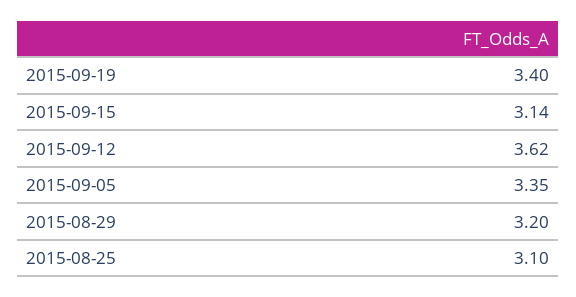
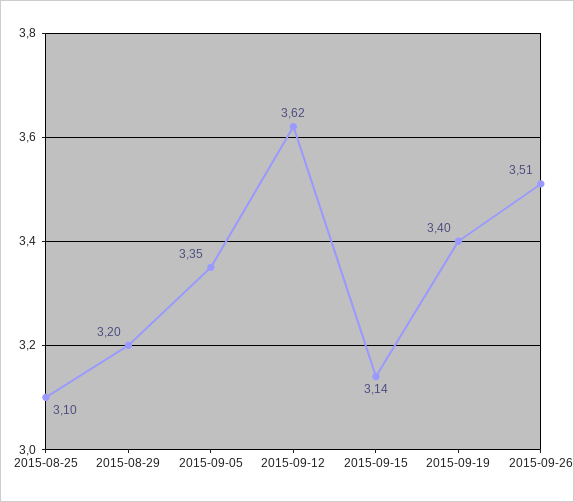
2015-09-26: none -> 3.51

